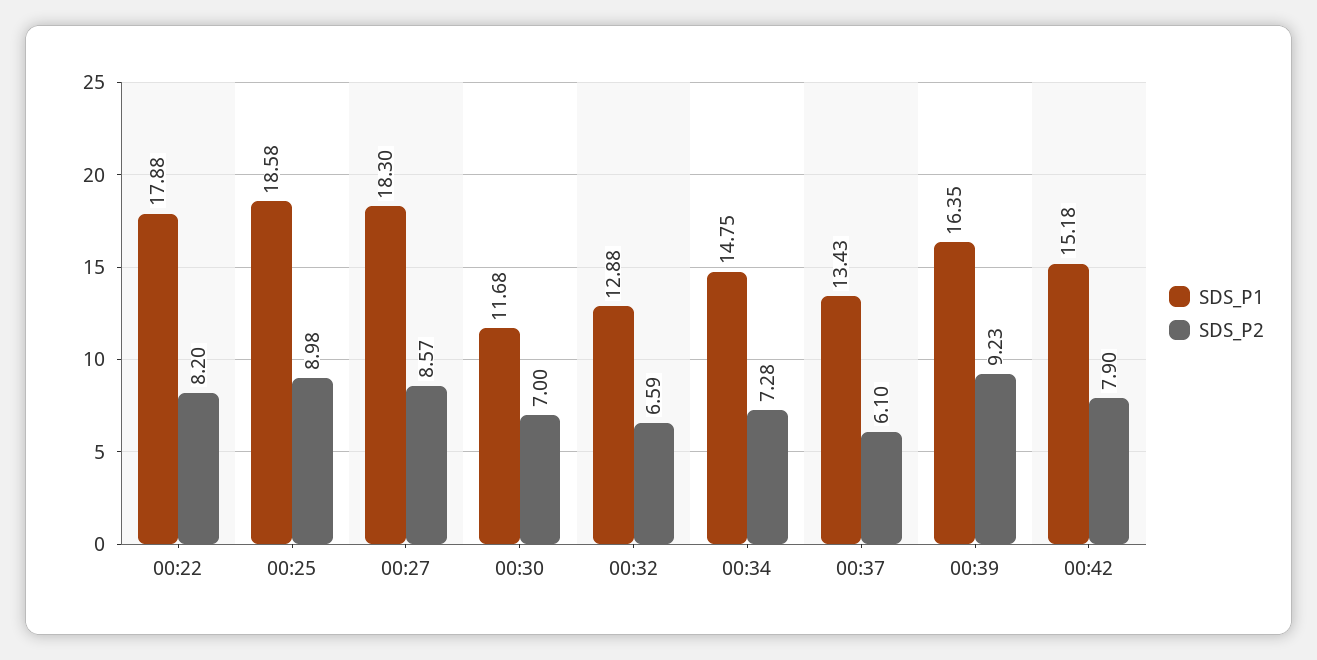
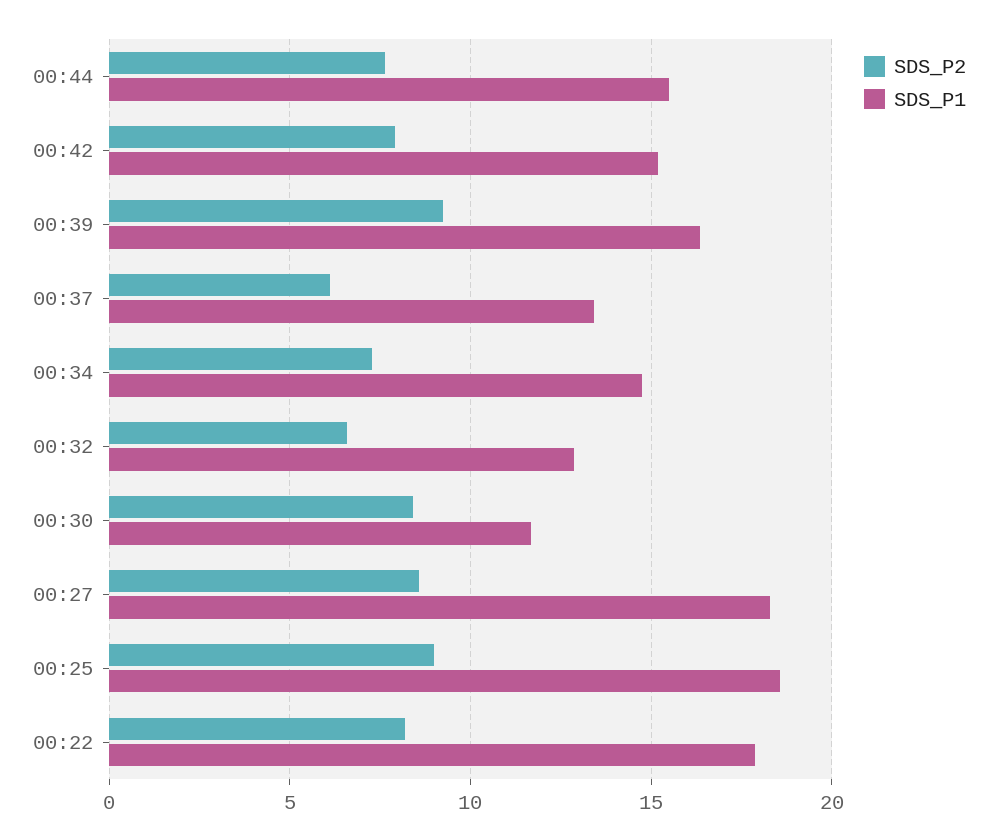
SDS_P2, 00:30: 7 -> 8.5
SDS_P2, 00:44: none -> 7.5
SDS_P1, 00:44: none -> 15.5

